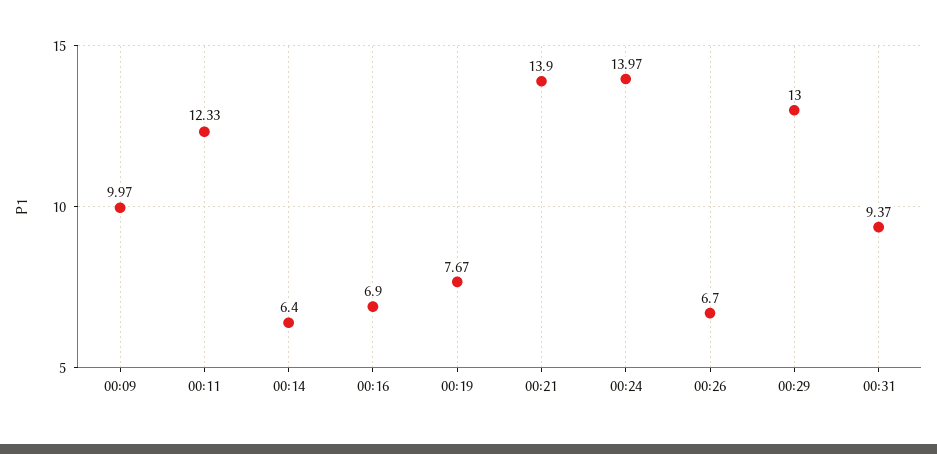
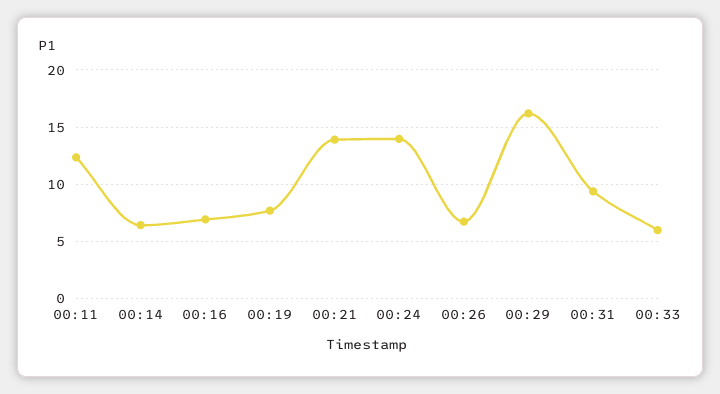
00:09: 9.97 -> none
00:29: 13 -> 16
00:33: none -> 6

